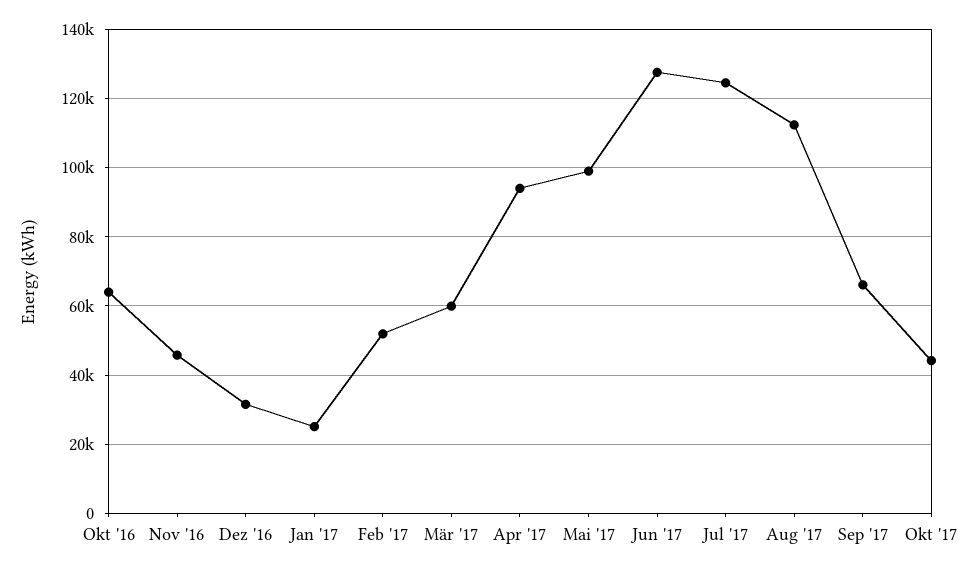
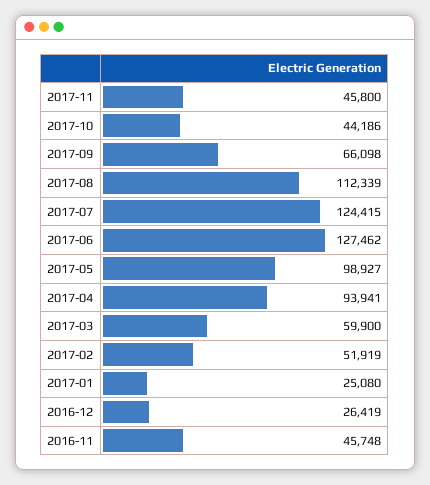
Okt '16: 64000 -> none
Dez '16: 32000 -> 26419
2017-11: none -> 45800

